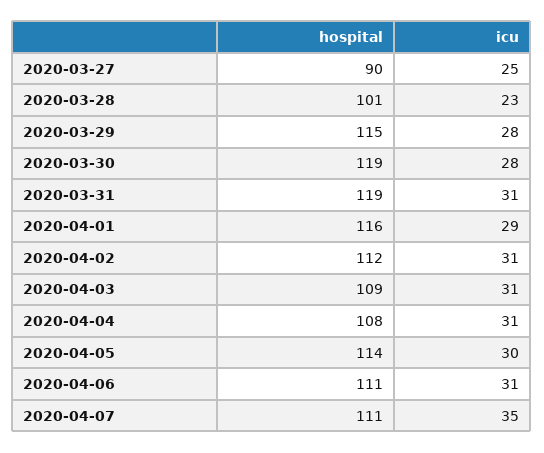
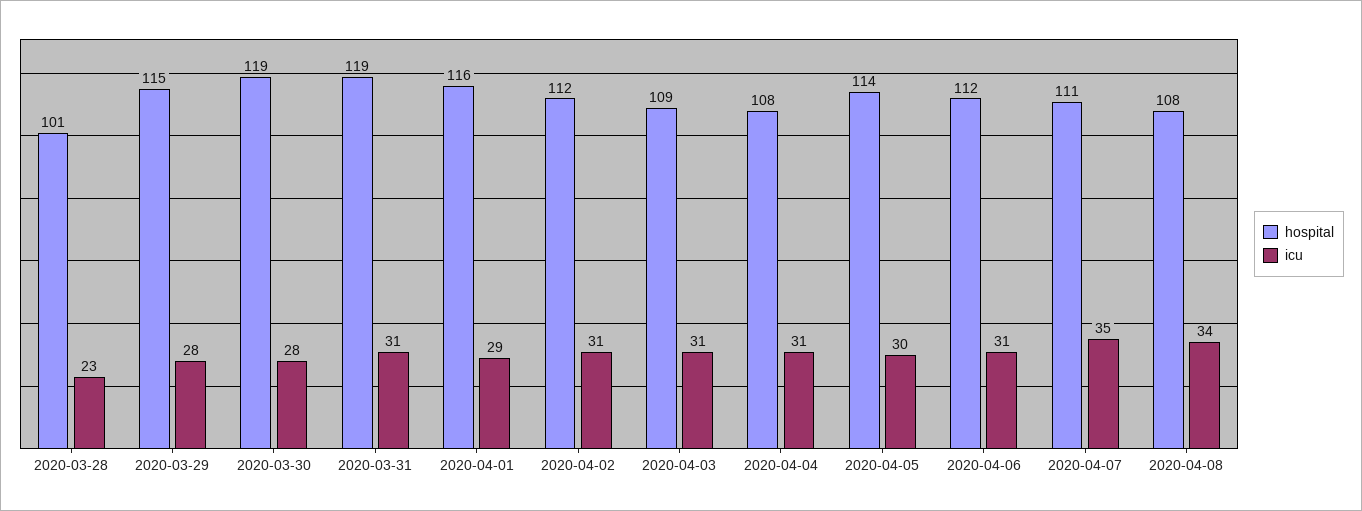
hospital, 2020-03-27: 90 -> none
icu, 2020-03-27: 25 -> none
hospital, 2020-04-06: 111 -> 112
hospital, 2020-04-08: none -> 108
icu, 2020-04-08: none -> 34

